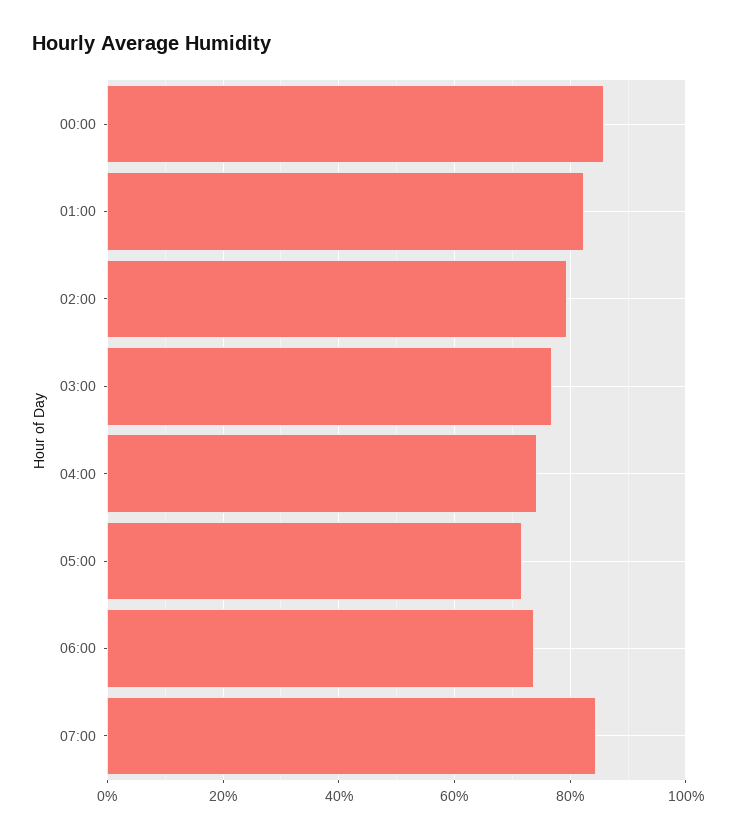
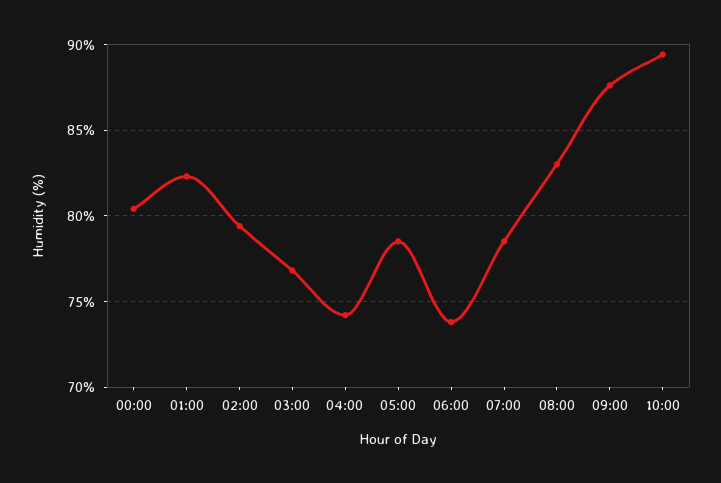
00:00: 86 -> 80.5
05:00: 72 -> 78.5
07:00: 84 -> 78.5
08:00: none -> 83
09:00: none -> 87.5
10:00: none -> 89.5

